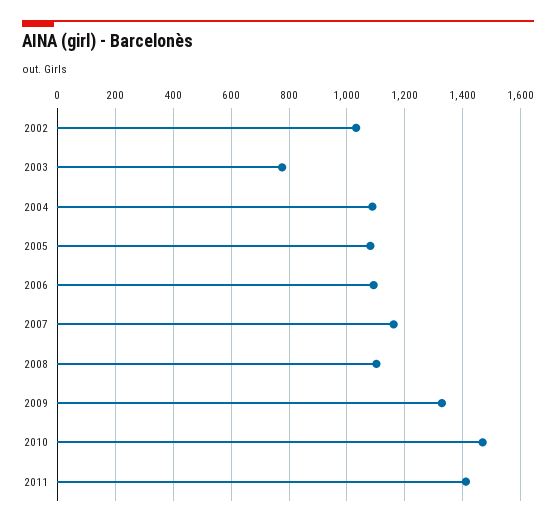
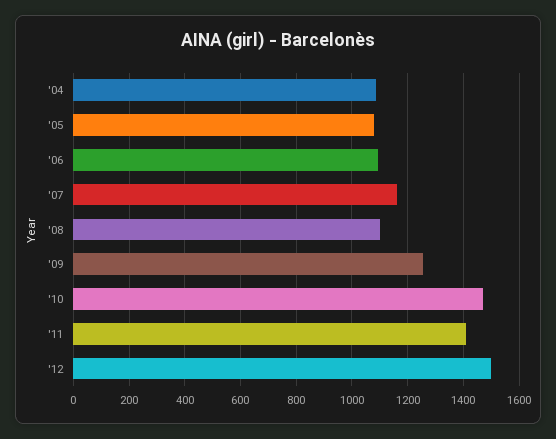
2002: 1025 -> none
2003: 775 -> none
2009: 1325 -> 1250
'12: none -> 1500

